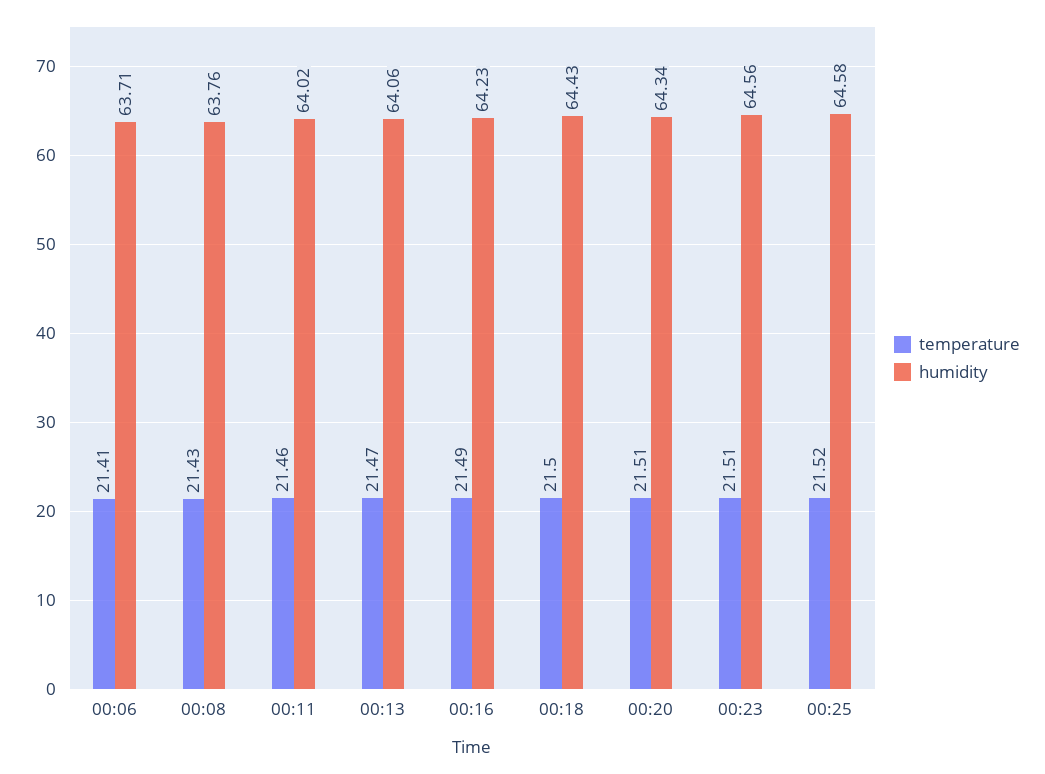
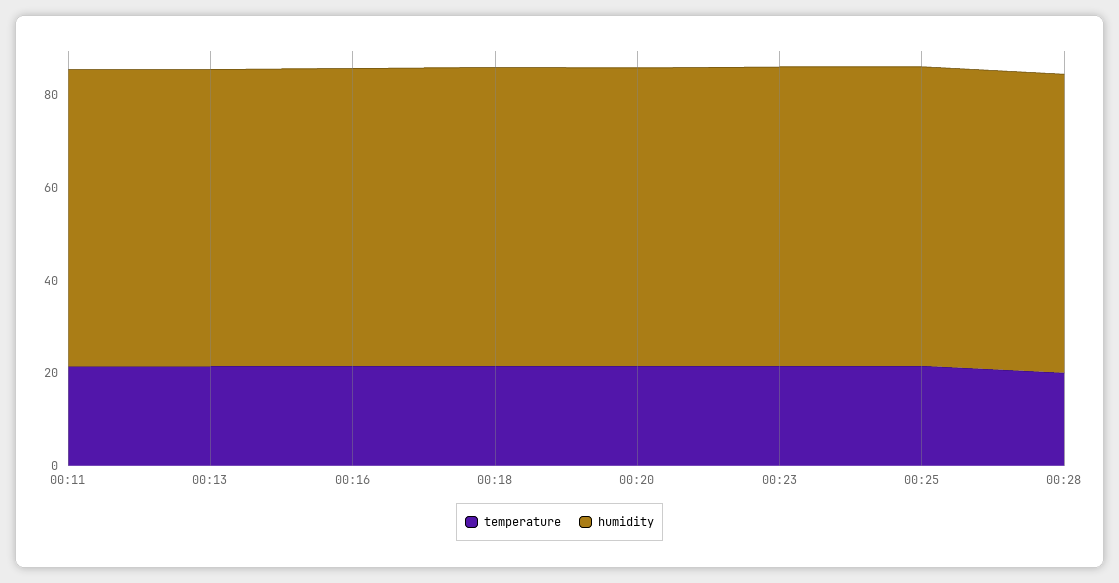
temperature, 00:06: 21.41 -> none
humidity, 00:06: 63.71 -> none
temperature, 00:08: 21.43 -> none
humidity, 00:08: 63.76 -> none
temperature, 00:28: none -> 20
humidity, 00:28: none -> 65

